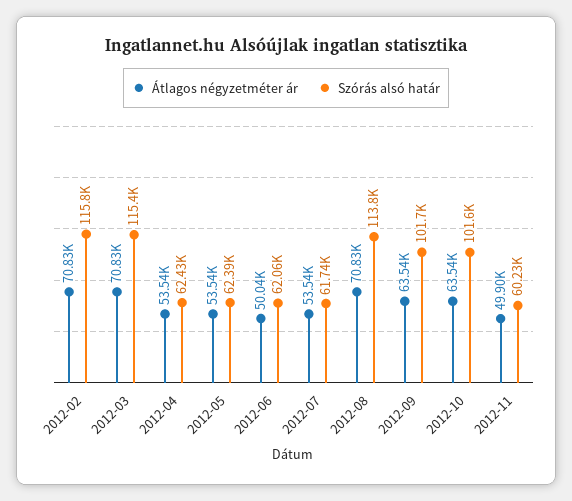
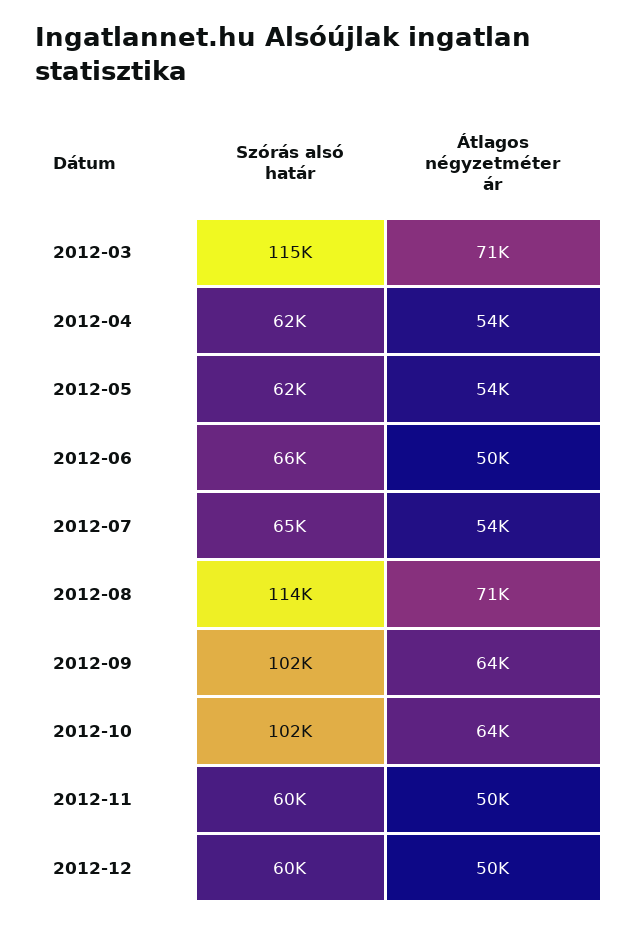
Átlagos négyzetméter ár, 2012-02: 70830 -> none
Szórás alsó határ, 2012-02: 115800 -> none
Szórás alsó határ, 2012-06: 62060 -> 66000
Szórás alsó határ, 2012-07: 61740 -> 65000
Szórás alsó határ, 2012-12: none -> 60000
Átlagos négyzetméter ár, 2012-12: none -> 50000

